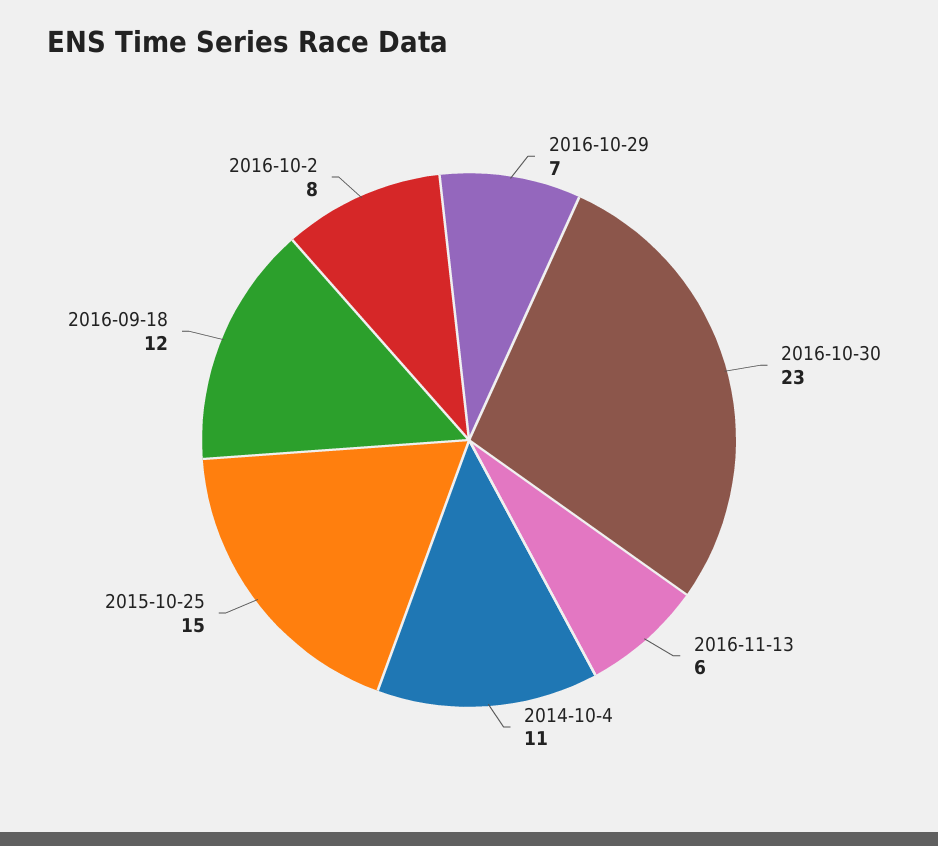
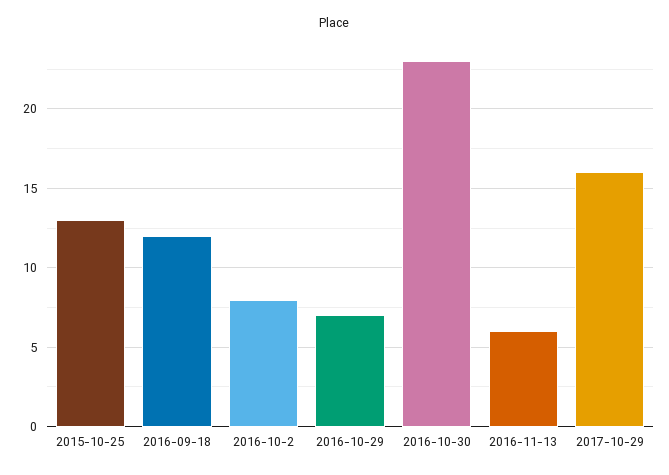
2014-10-4: 11 -> none
2015-10-25: 15 -> 13
2017-10-29: none -> 16

